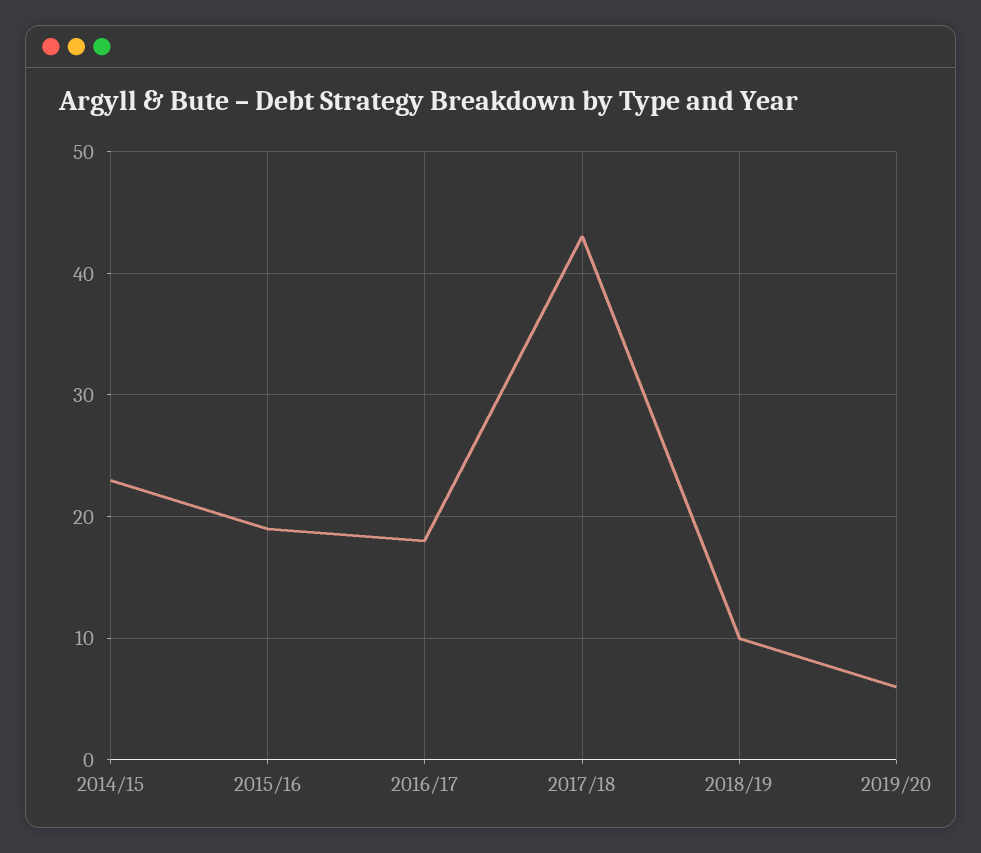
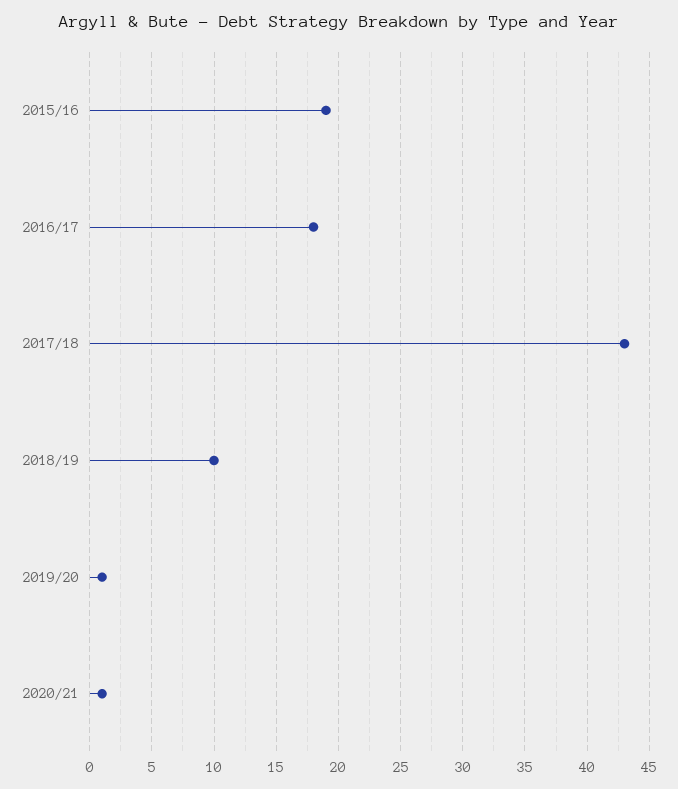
2014/15: 23 -> none
2019/20: 6 -> 1
2020/21: none -> 1

